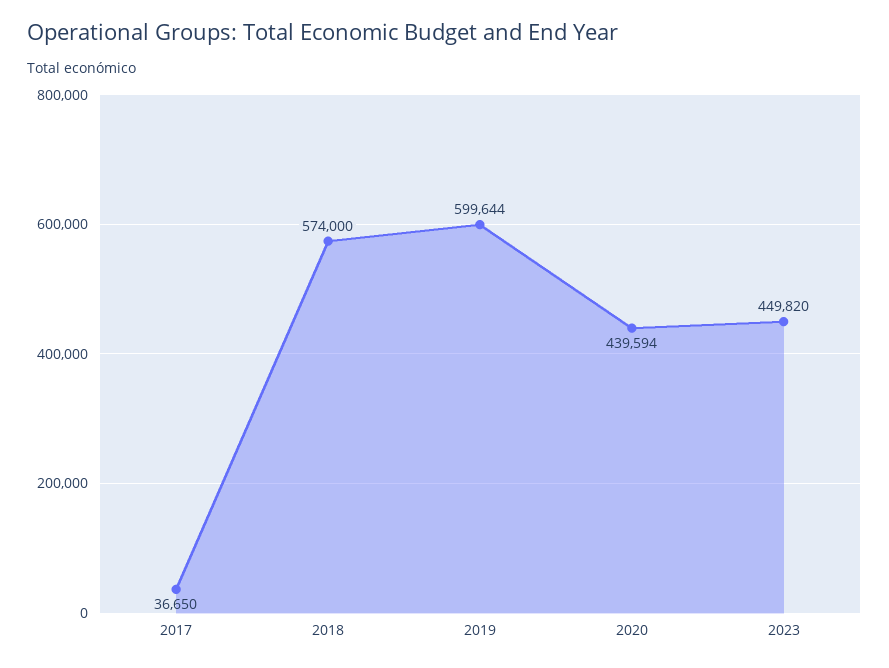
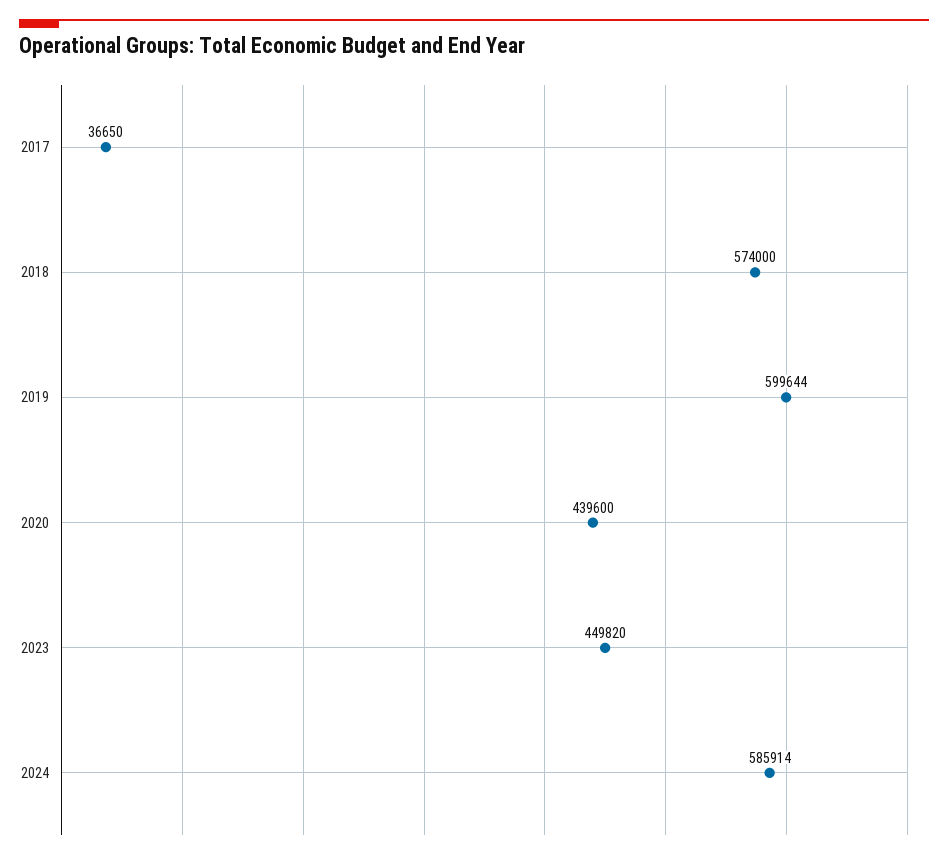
2020: 439594 -> 439600
2024: none -> 585914

